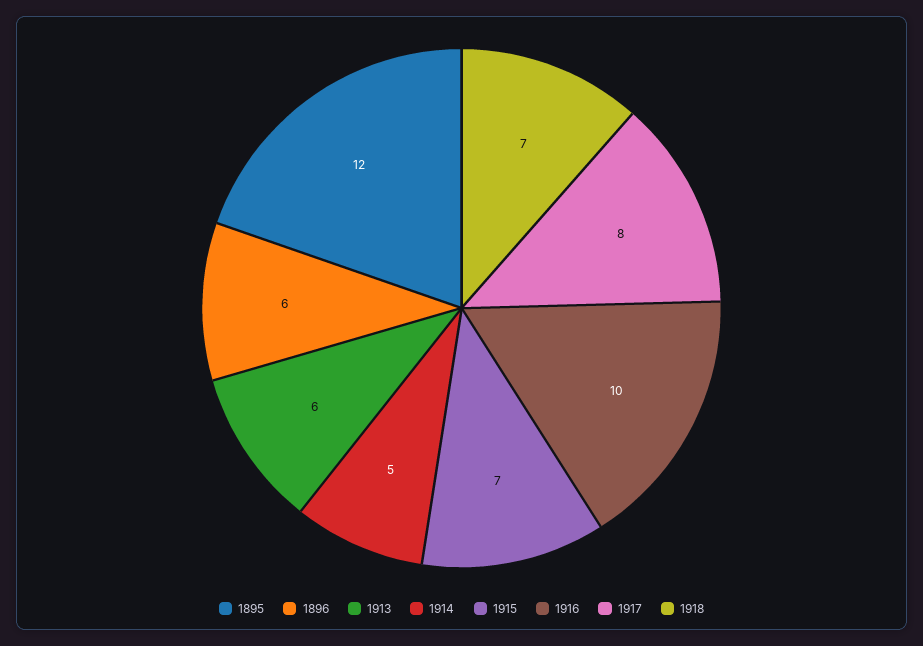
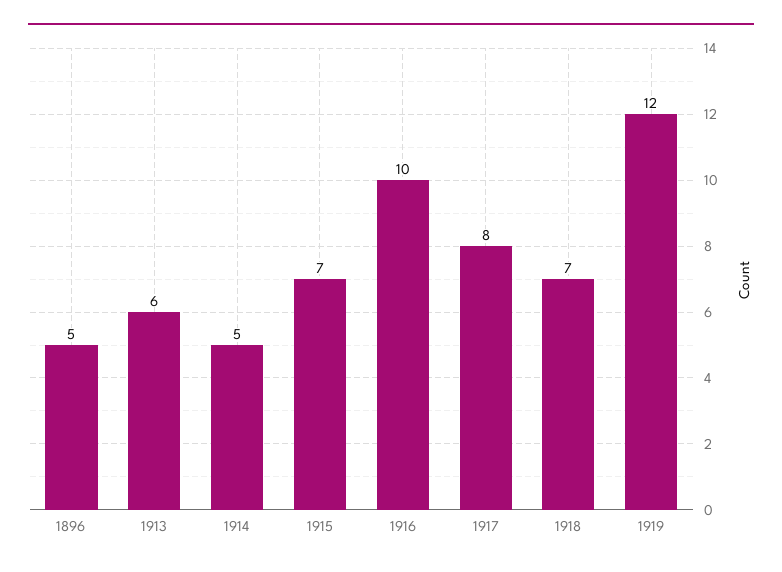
1895: 12 -> none
1896: 6 -> 5
1919: none -> 12

